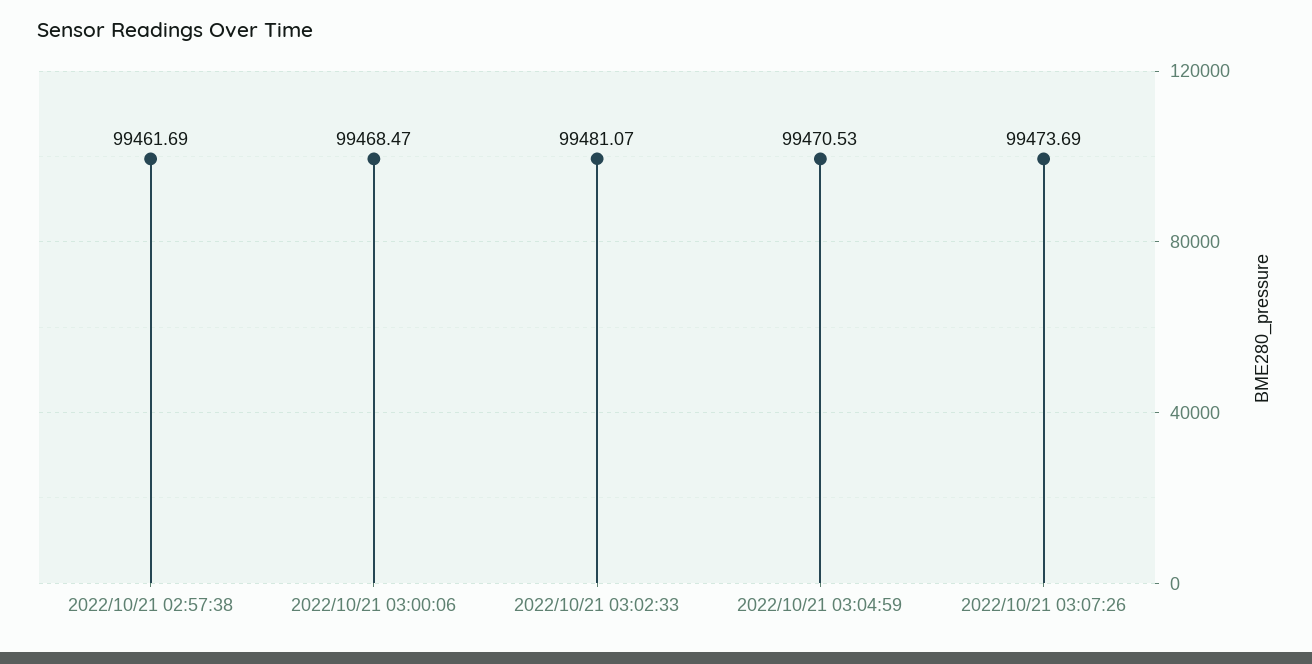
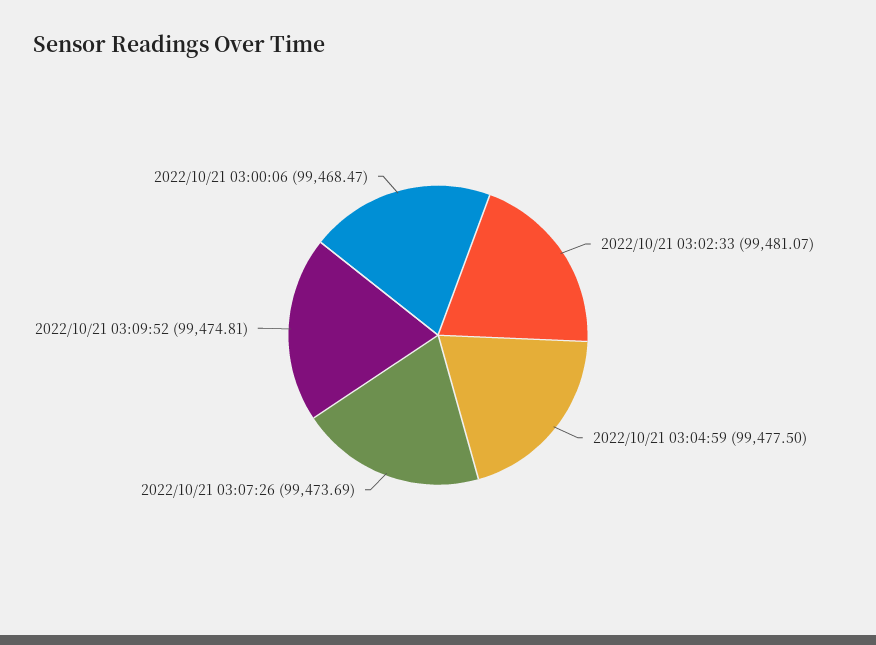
2022/10/21 02:57:38: 99461.69 -> none
2022/10/21 03:04:59: 99470.53 -> 99477.5
2022/10/21 03:09:52: none -> 99474.81

